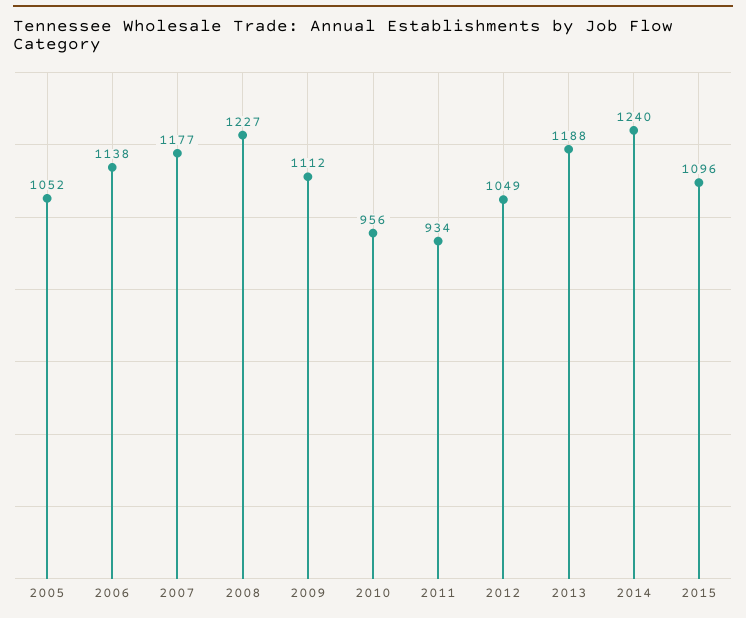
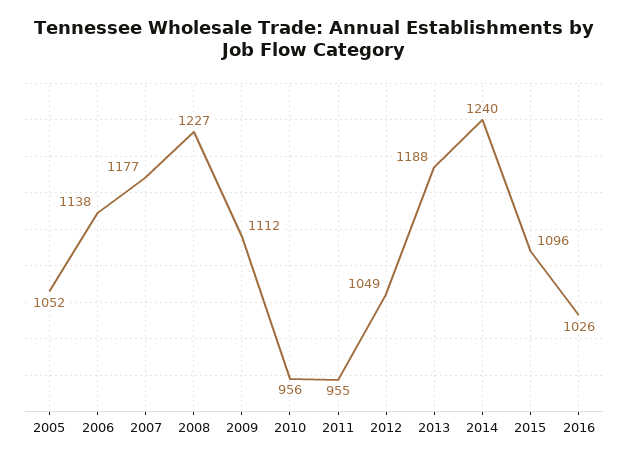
2011: 934 -> 955
2016: none -> 1026

